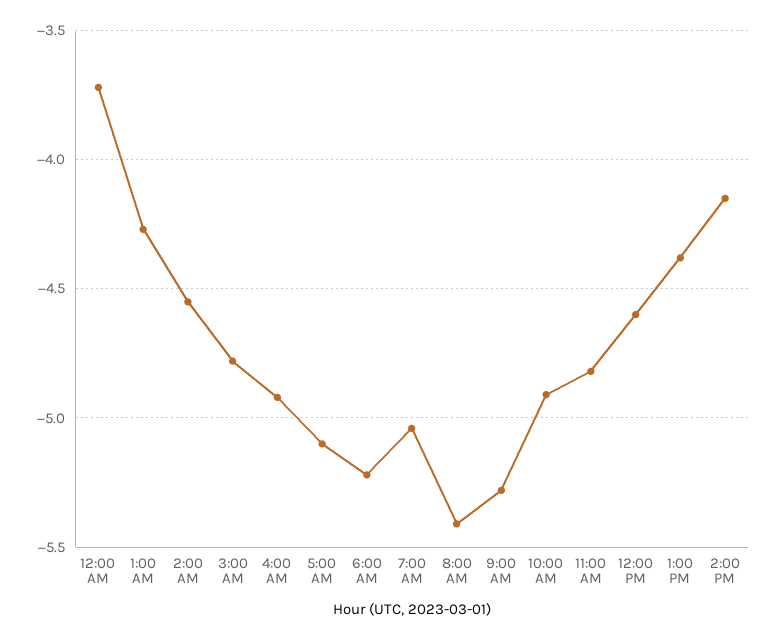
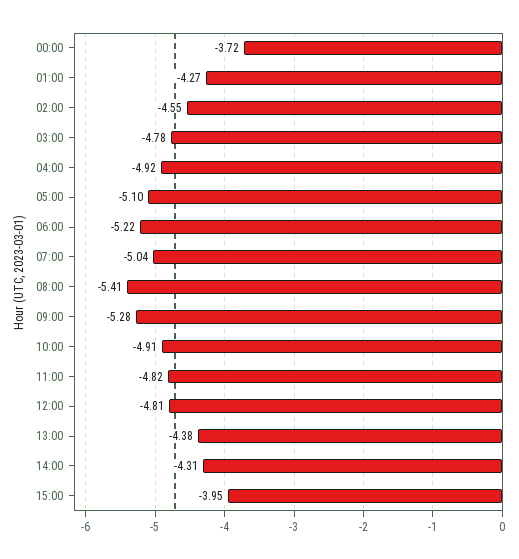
12:00 PM: -4.6 -> -4.81
2:00 PM: -4.15 -> -4.31
15:00: none -> -3.95

